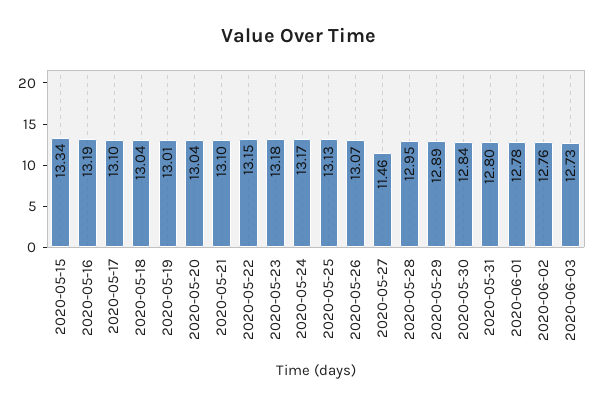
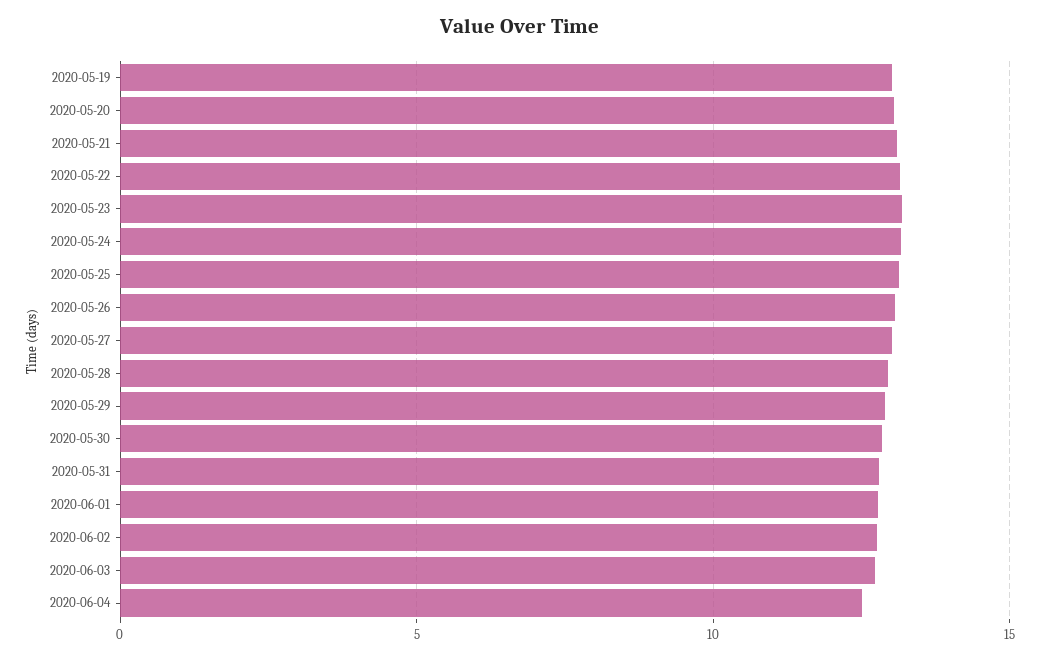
2020-05-15: 13.34 -> none
2020-05-16: 13.19 -> none
2020-05-17: 13.1 -> none
2020-05-18: 13.04 -> none
2020-05-27: 11.46 -> 13
2020-06-04: none -> 12.5

